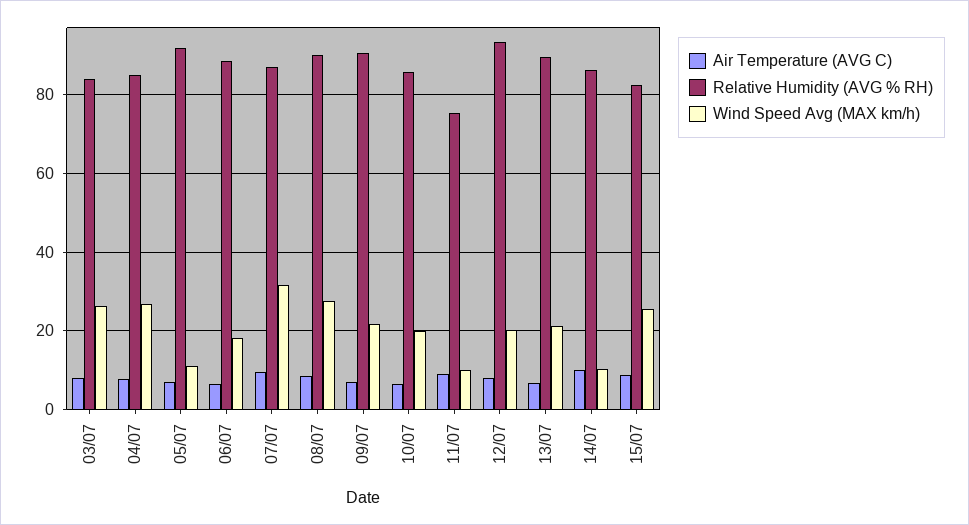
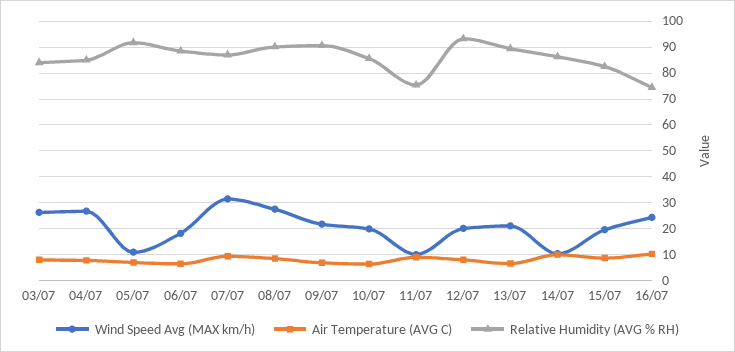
Wind Speed Avg (MAX km/h), 15/07: 26 -> 20
Wind Speed Avg (MAX km/h), 16/07: none -> 25
Air Temperature (AVG C), 16/07: none -> 10
Relative Humidity (AVG % RH), 16/07: none -> 75

